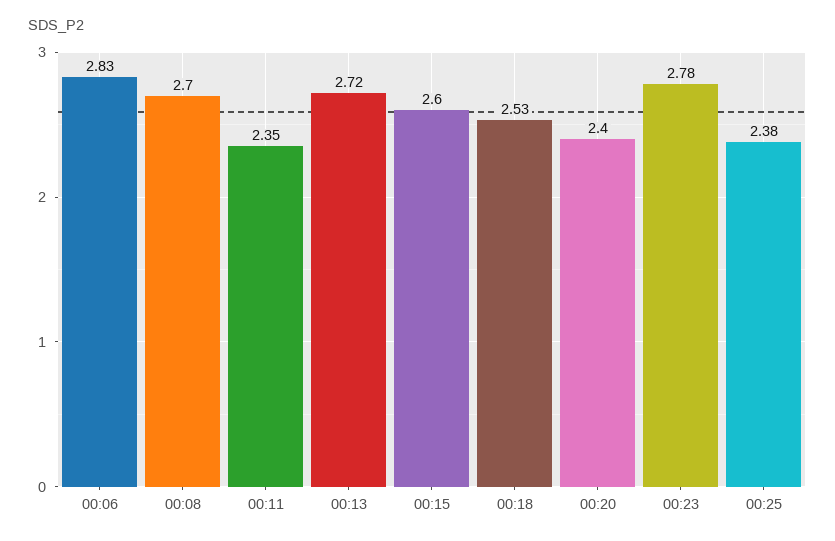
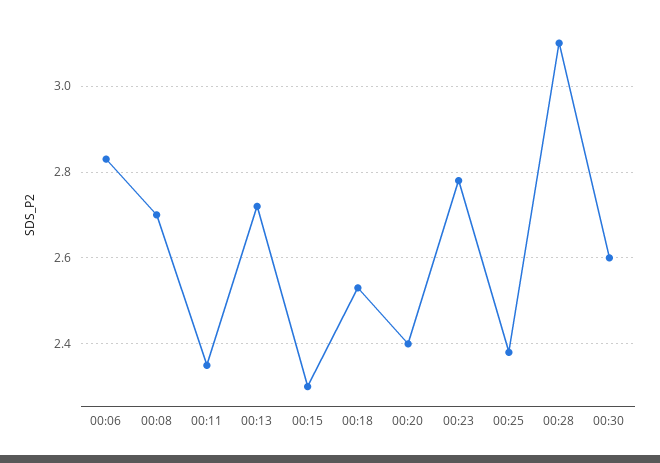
00:15: 2.6 -> 2.3
00:28: none -> 3.1
00:30: none -> 2.6

